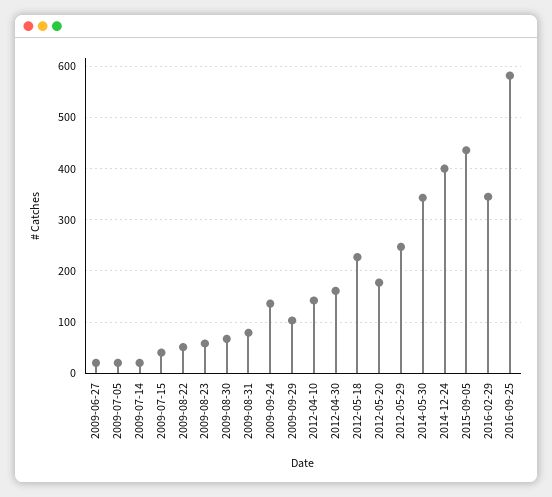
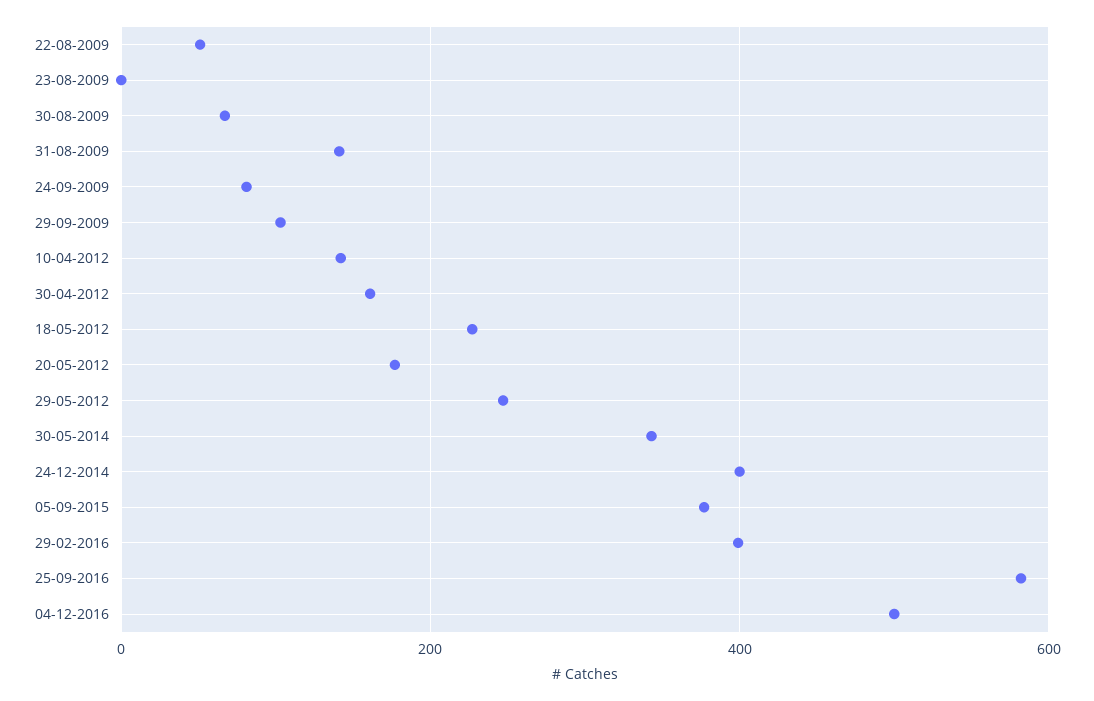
2009-06-27: 20 -> none
2009-07-05: 20 -> none
2009-07-14: 20 -> none
2009-07-15: 40 -> none
2009-08-23: 60 -> 0
2009-08-31: 80 -> 140
2009-09-24: 140 -> 80
2015-09-05: 440 -> 380
2016-02-29: 340 -> 400
04-12-2016: none -> 500

